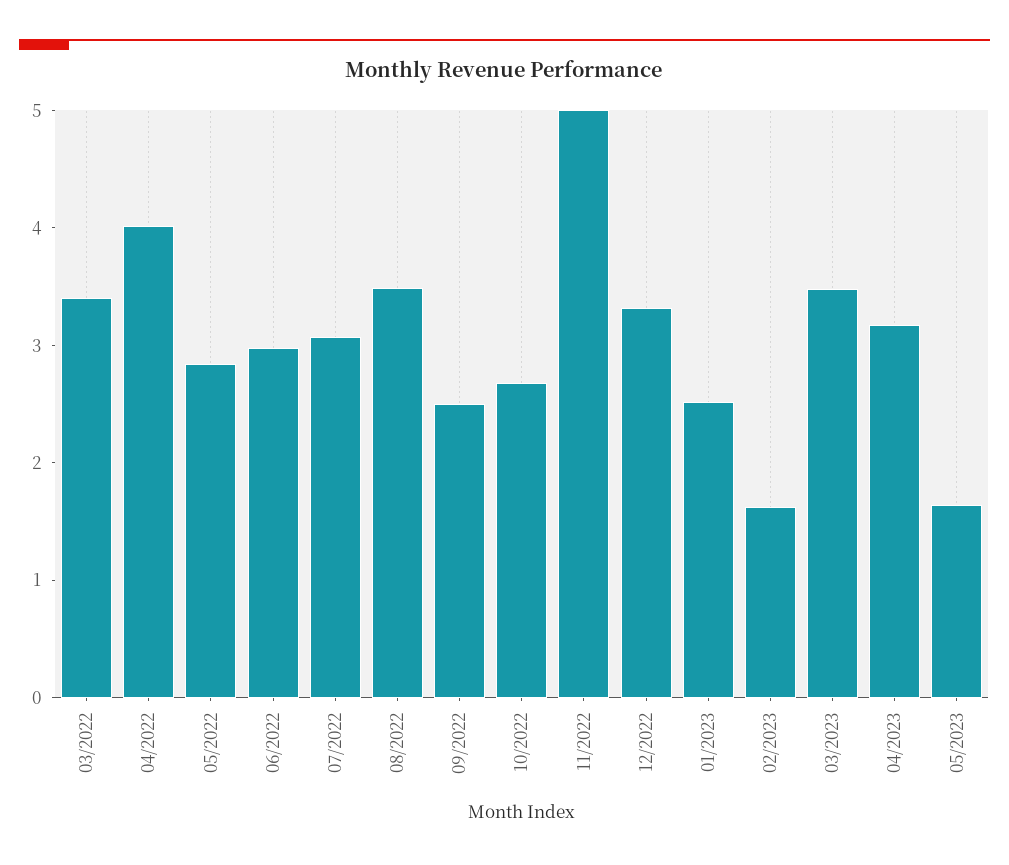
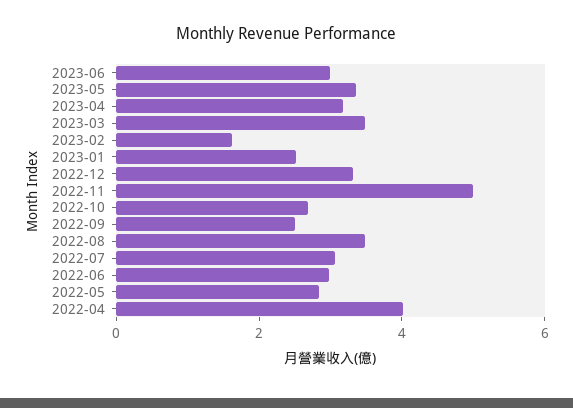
03/2022: 3.4 -> none
05/2023: 1.6 -> 3.5
2023-06: none -> 3

